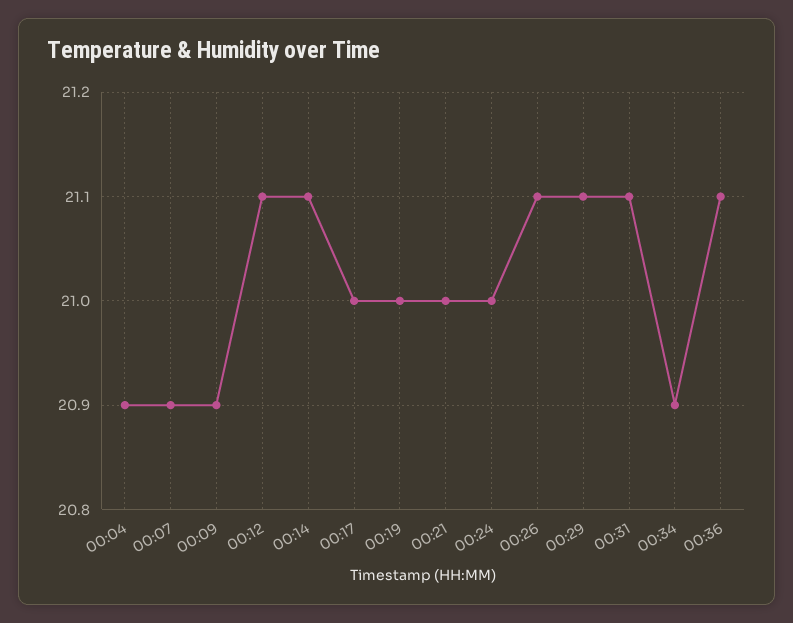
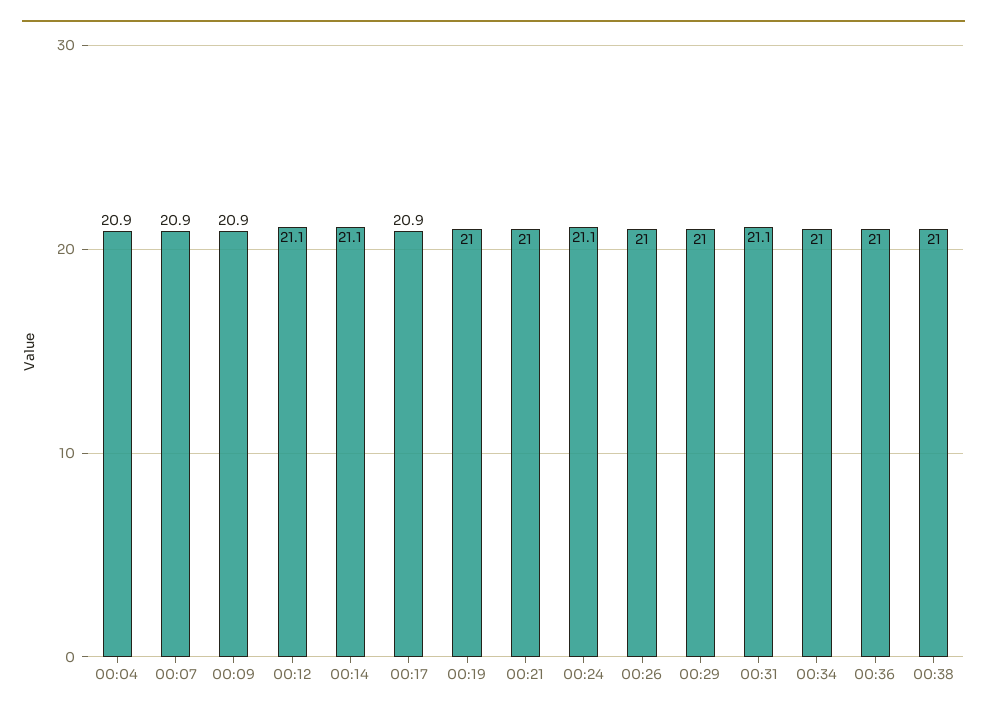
00:17: 21 -> 20.9
00:24: 21 -> 21.1
00:26: 21.1 -> 21
00:29: 21.1 -> 21
00:34: 20.9 -> 21
00:36: 21.1 -> 21
00:38: none -> 21

